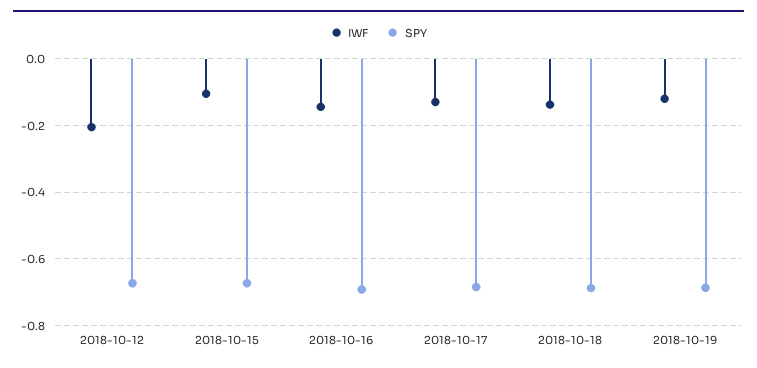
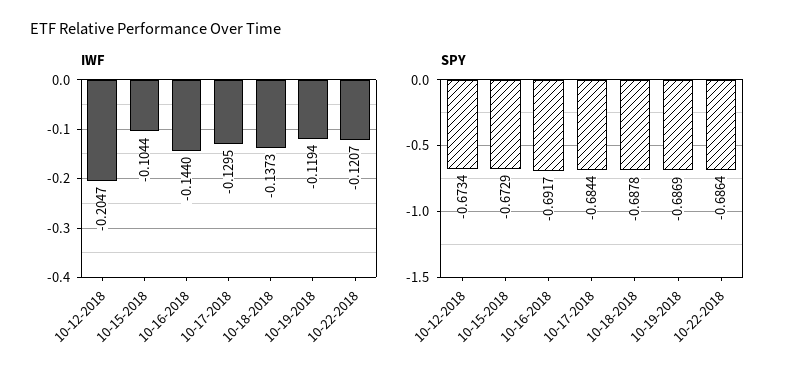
IWF, 10-22-2018: none -> -0.1207
SPY, 10-22-2018: none -> -0.6864

